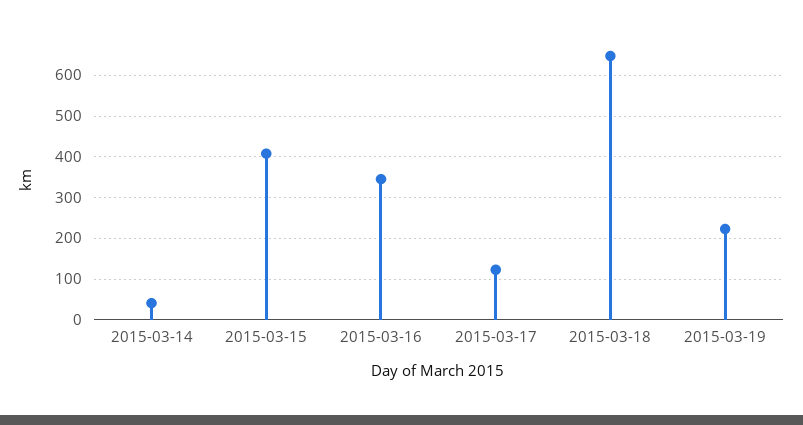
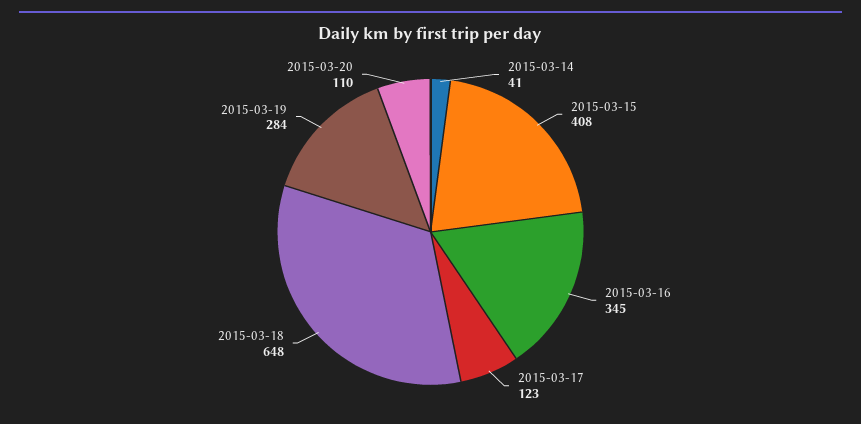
2015-03-19: 220 -> 284
2015-03-20: none -> 110

